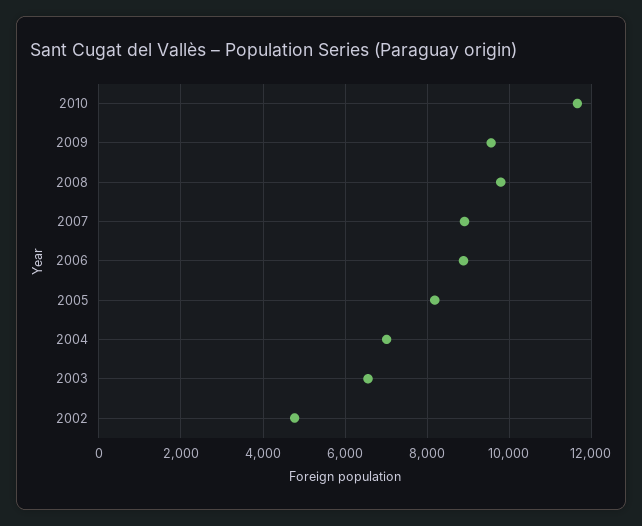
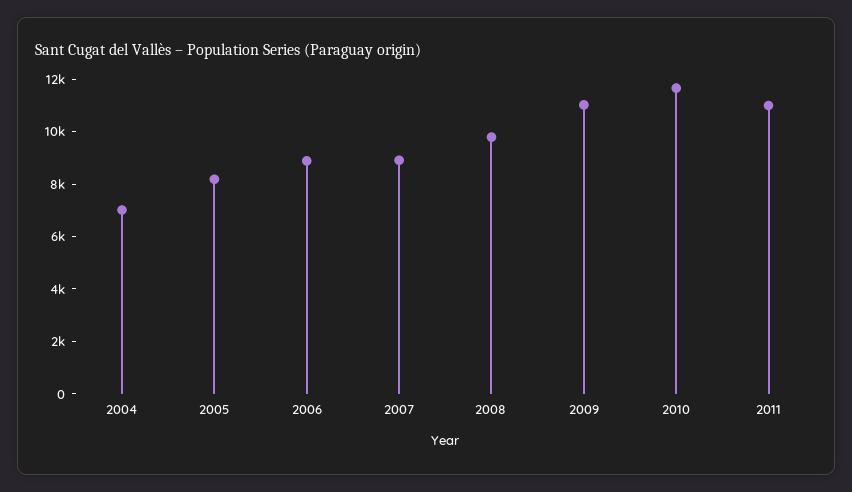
2009: 9600 -> 11000
2003: 6600 -> none
2002: 4800 -> none
2011: none -> 11000

